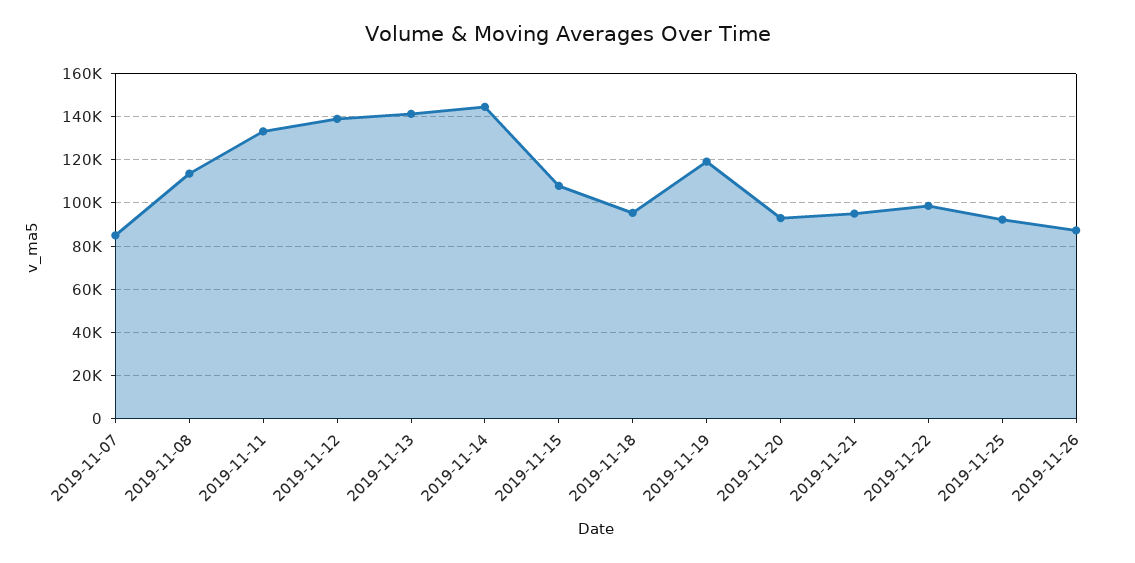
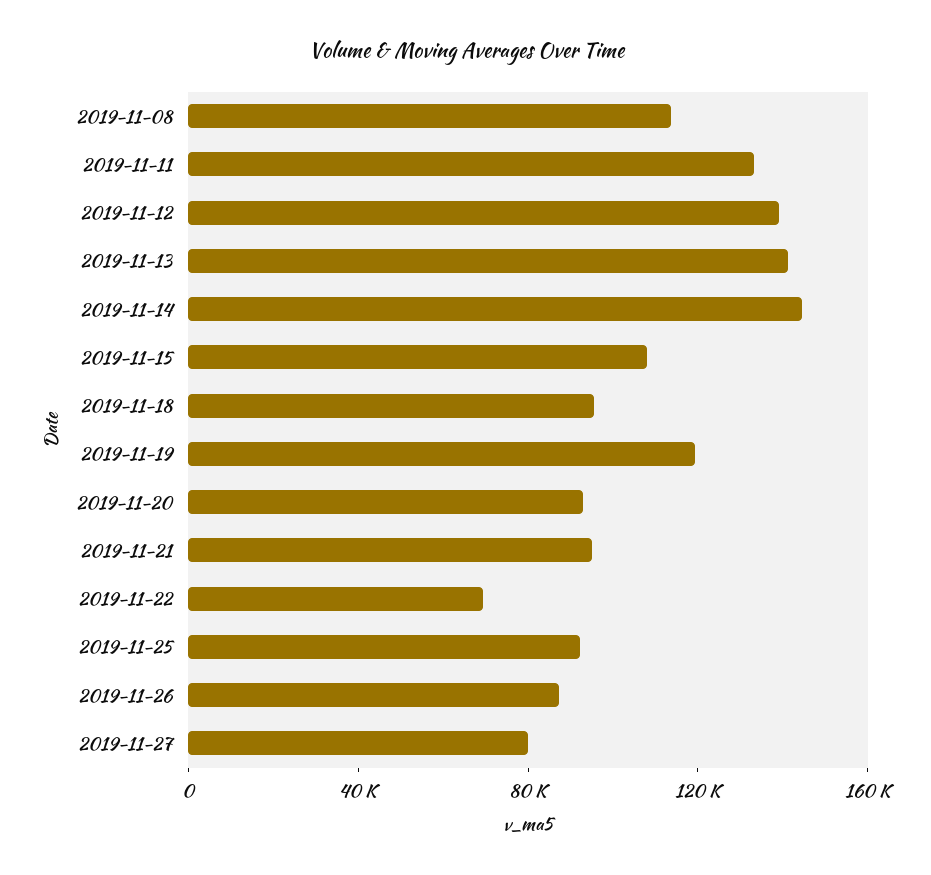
2019-11-07: 85000 -> none
2019-11-22: 100000 -> 70000
2019-11-27: none -> 80000

